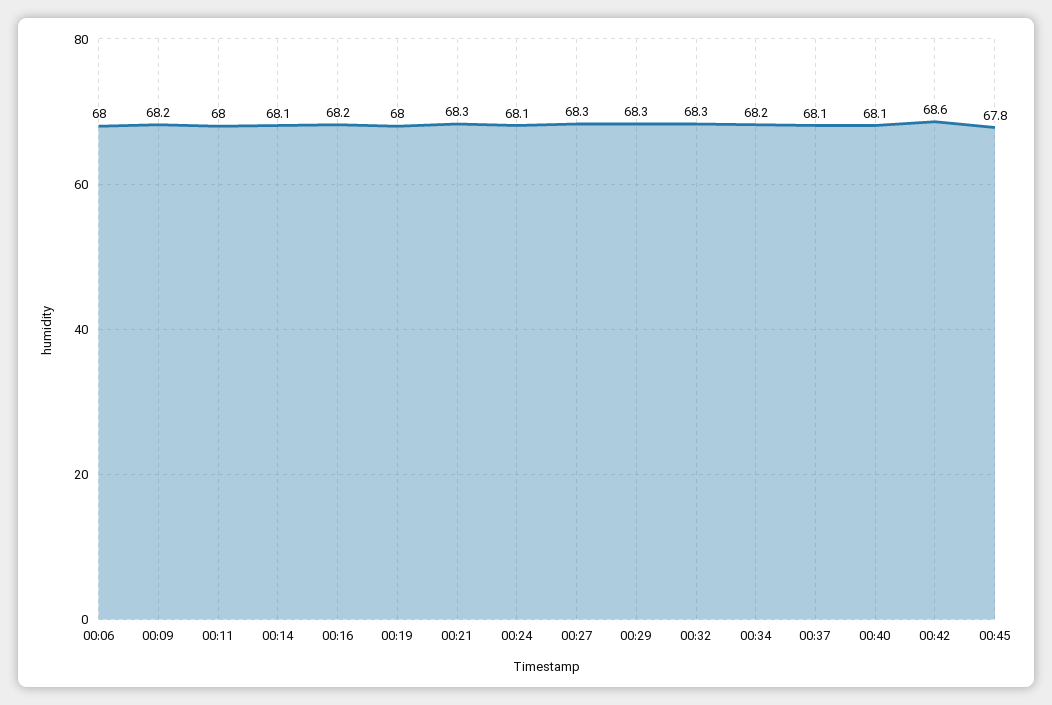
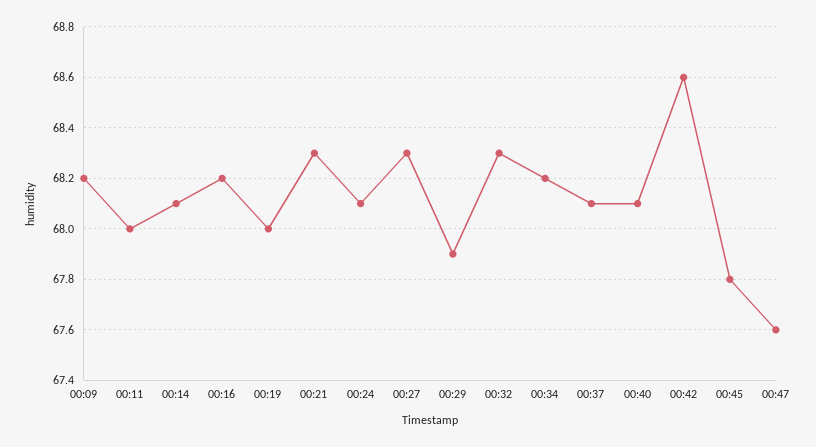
00:06: 68 -> none
00:29: 68.3 -> 67.9
00:47: none -> 67.6

